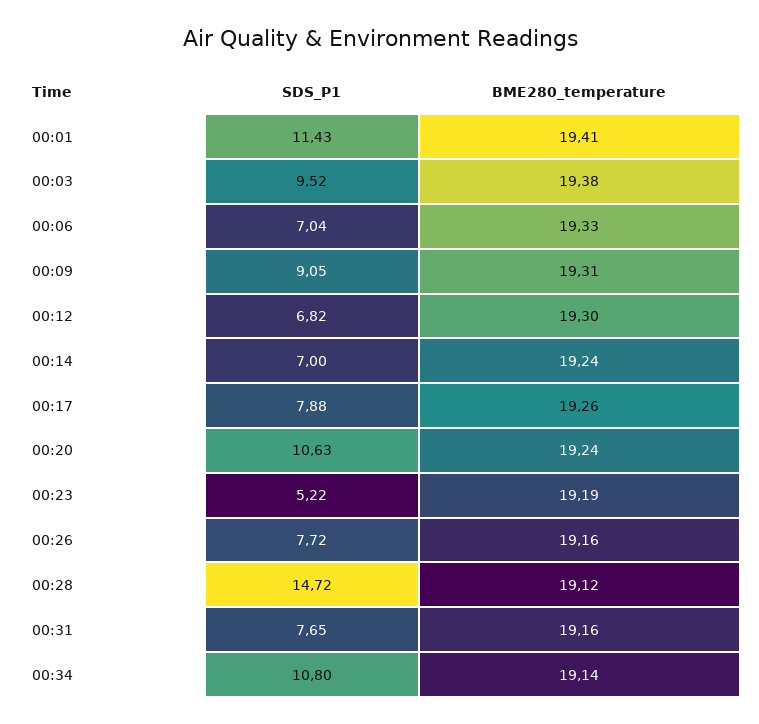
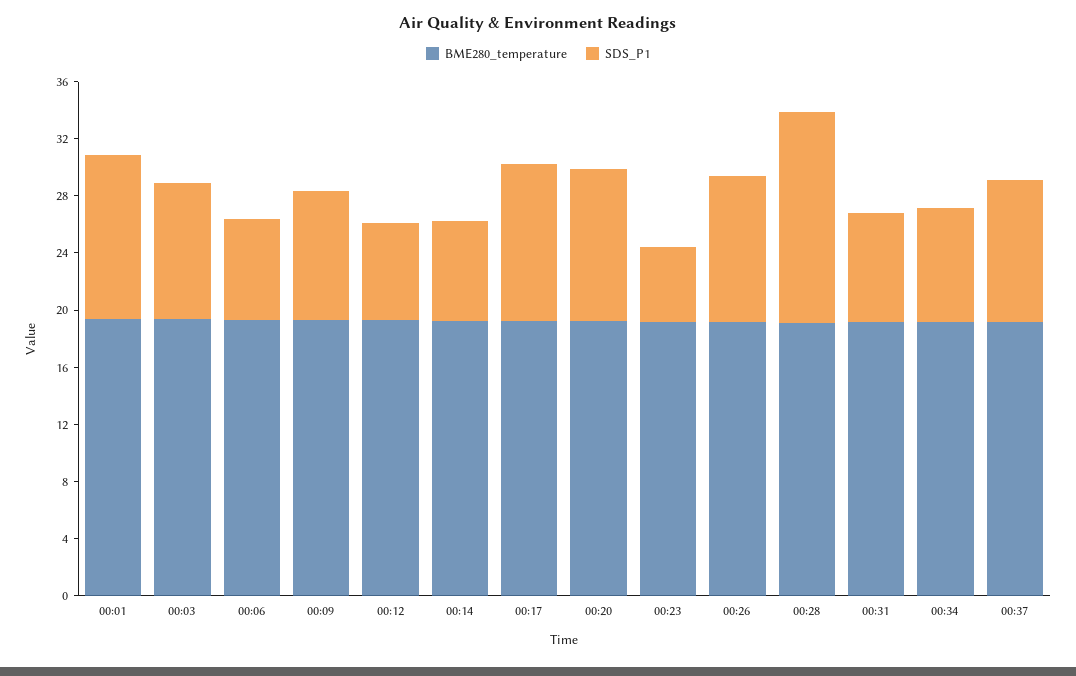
SDS_P1, 00:17: 7.88 -> 11
SDS_P1, 00:26: 7.72 -> 10
SDS_P1, 00:34: 10.8 -> 8
BME280_temperature, 00:37: none -> 19
SDS_P1, 00:37: none -> 10

